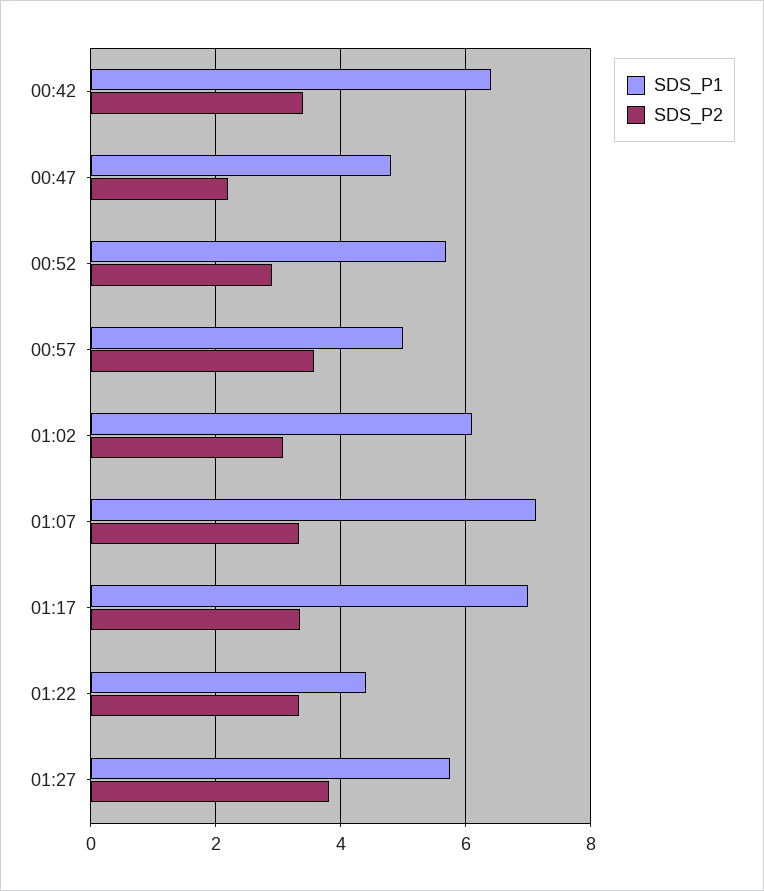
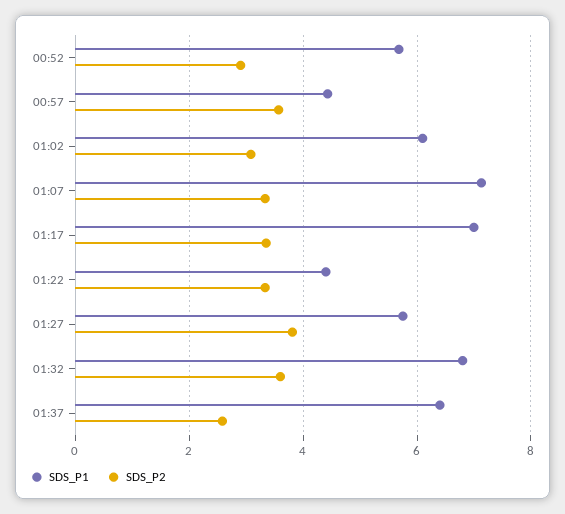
SDS_P1, 00:42: 6.4 -> none
SDS_P2, 00:42: 3.4 -> none
SDS_P1, 00:47: 4.8 -> none
SDS_P2, 00:47: 2.2 -> none
SDS_P1, 00:57: 5 -> 4.4
SDS_P1, 01:32: none -> 6.8
SDS_P2, 01:32: none -> 3.6
SDS_P1, 01:37: none -> 6.4
SDS_P2, 01:37: none -> 2.6

